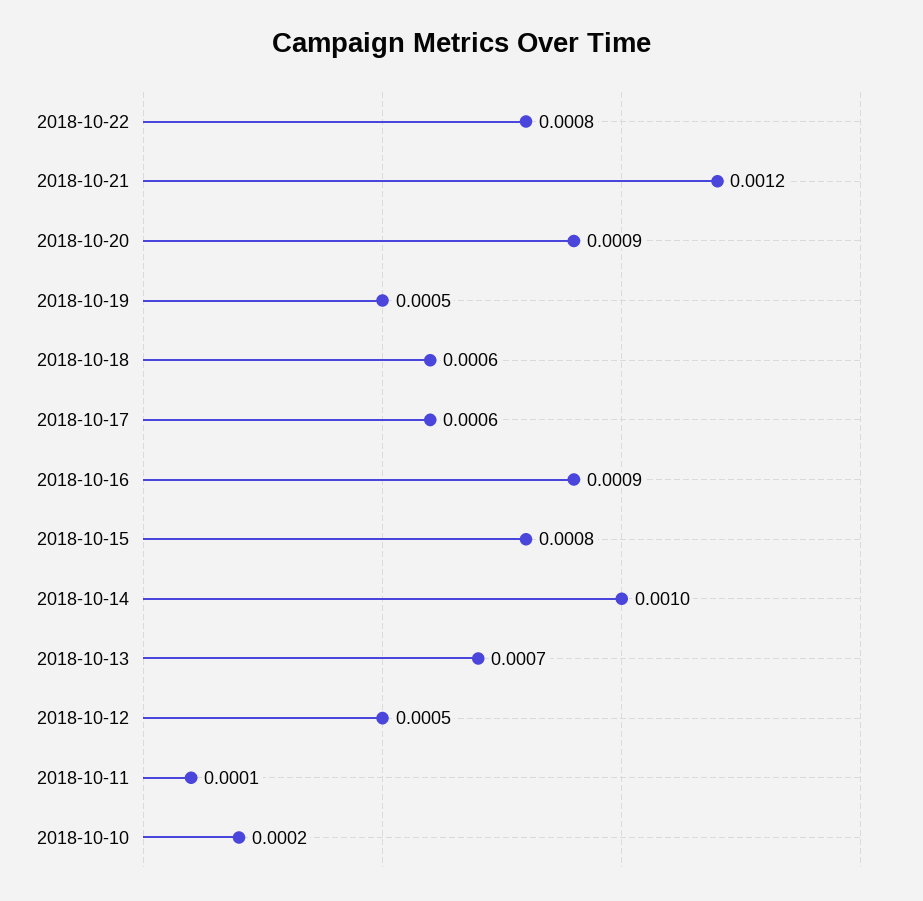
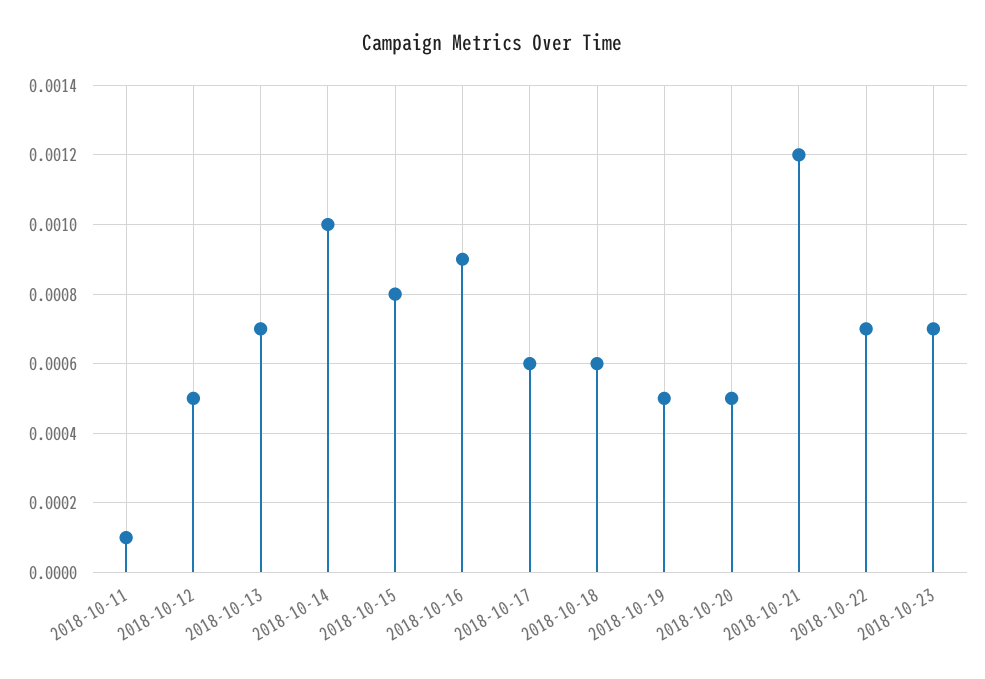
2018-10-22: 0.0008 -> 0.0007
2018-10-20: 0.0009 -> 0.0005
2018-10-10: 0.0002 -> none
2018-10-23: none -> 0.0007

